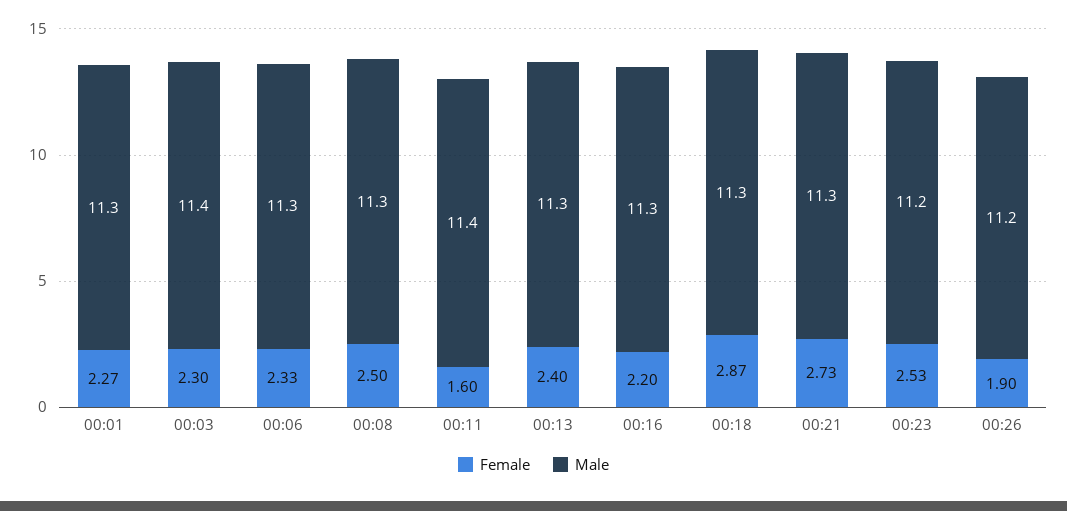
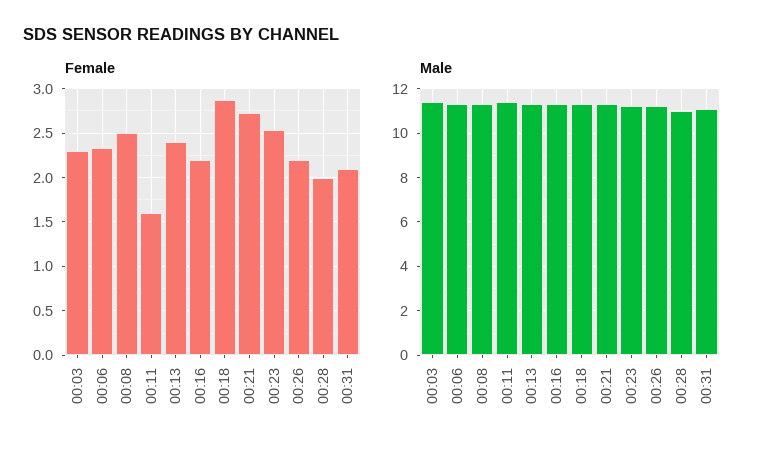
Female, 00:01: 2.27 -> none
Male, 00:01: 11.3 -> none
Female, 00:26: 1.9 -> 2.2
Female, 00:28: none -> 2
Female, 00:31: none -> 2.1
Male, 00:28: none -> 11
Male, 00:31: none -> 11

